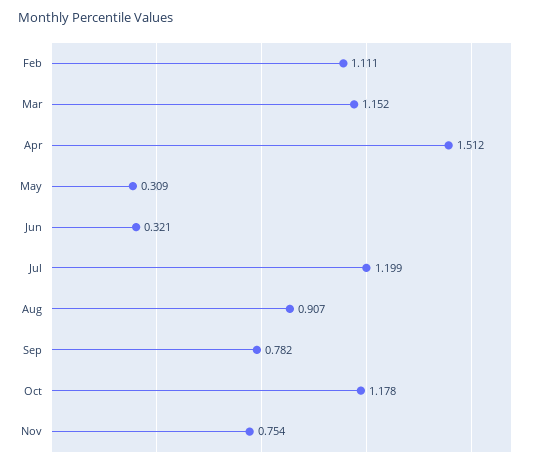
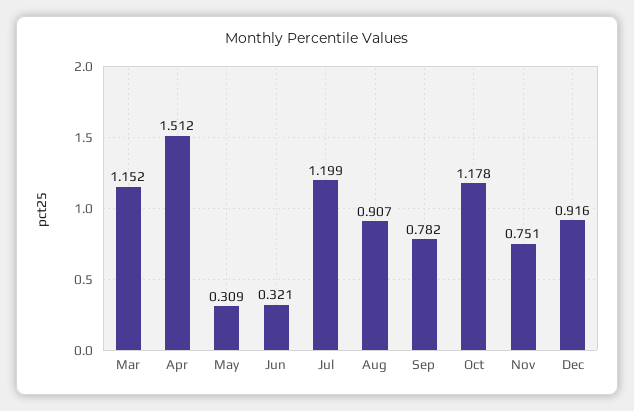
Feb: 1.111 -> none
Nov: 0.754 -> 0.751
Dec: none -> 0.916

